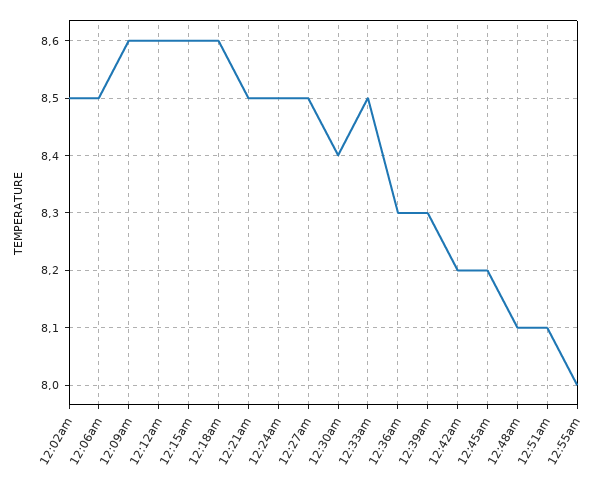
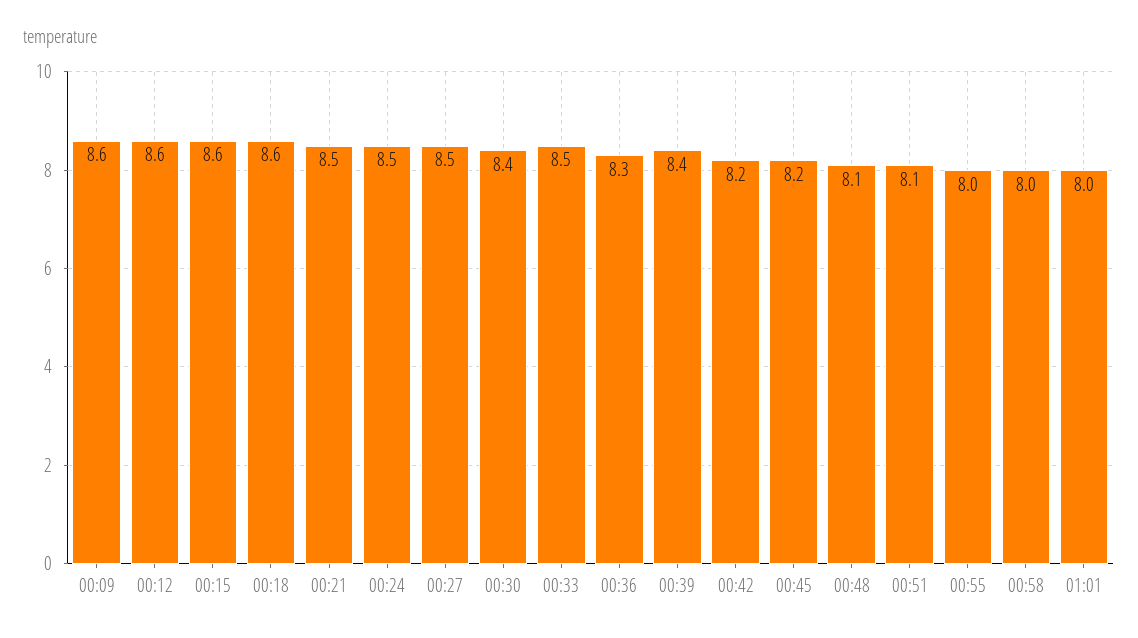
12:02am: 8.5 -> none
12:06am: 8.5 -> none
12:39am: 8.3 -> 8.4
00:58: none -> 8
01:01: none -> 8

